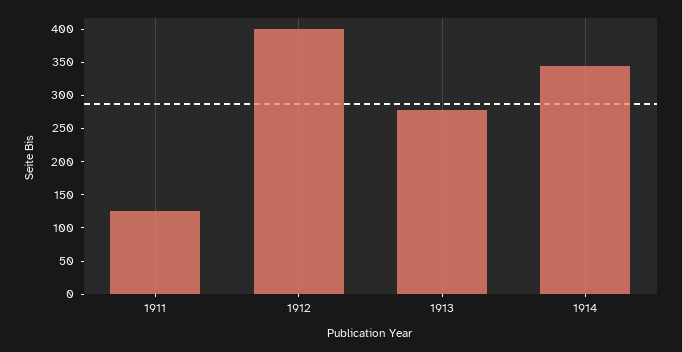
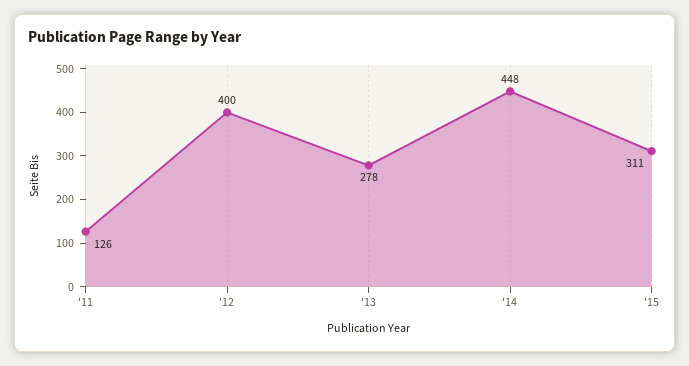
1914: 350 -> 448
'15: none -> 311

